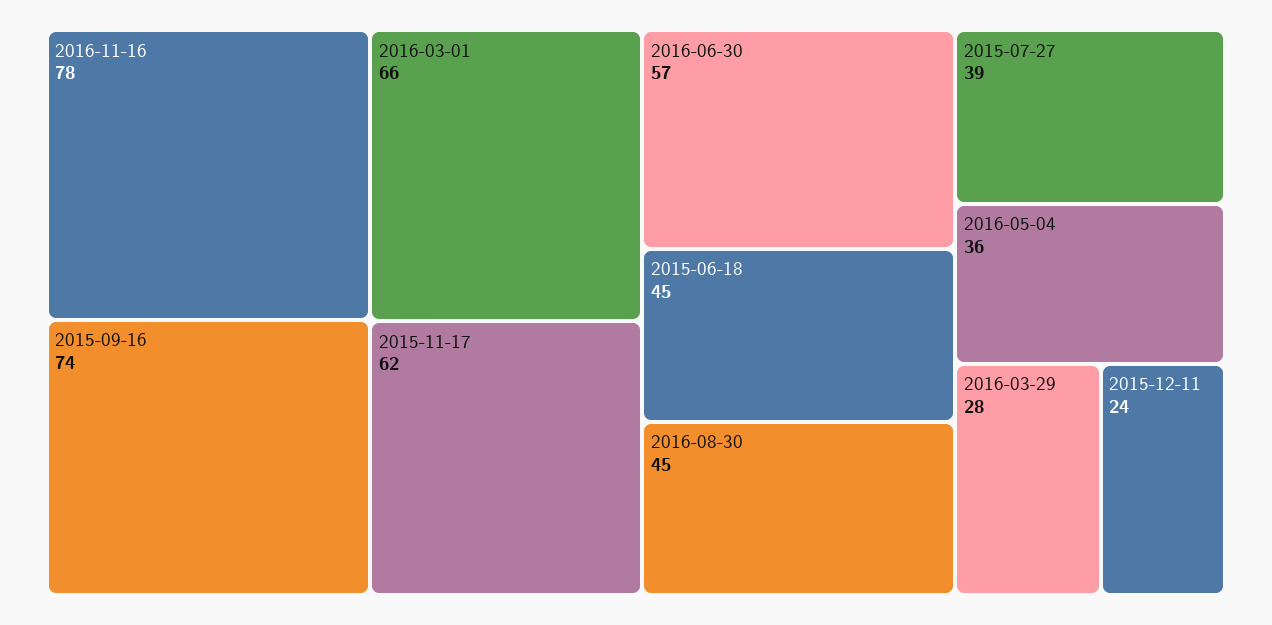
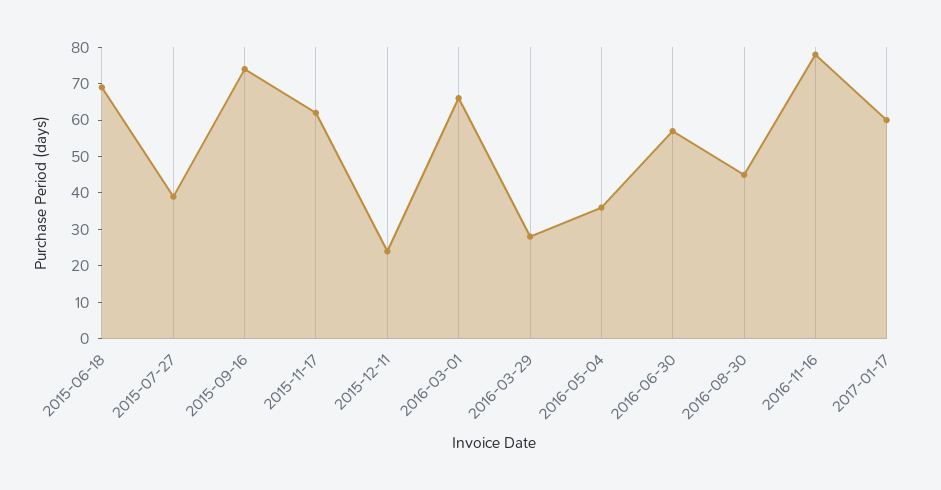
2015-06-18: 45 -> 70
2017-01-17: none -> 60

